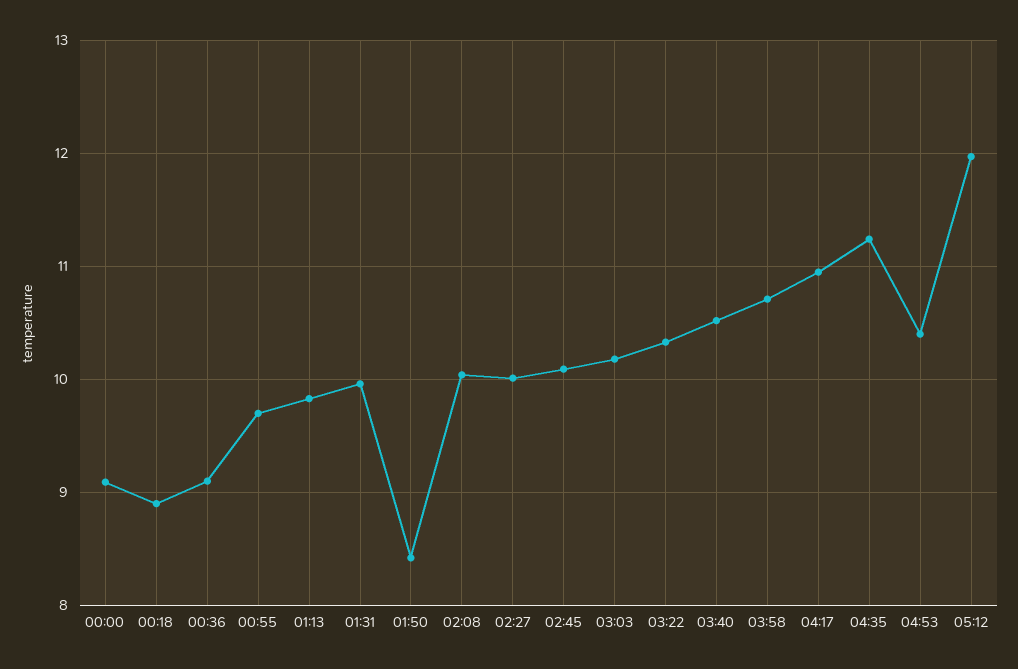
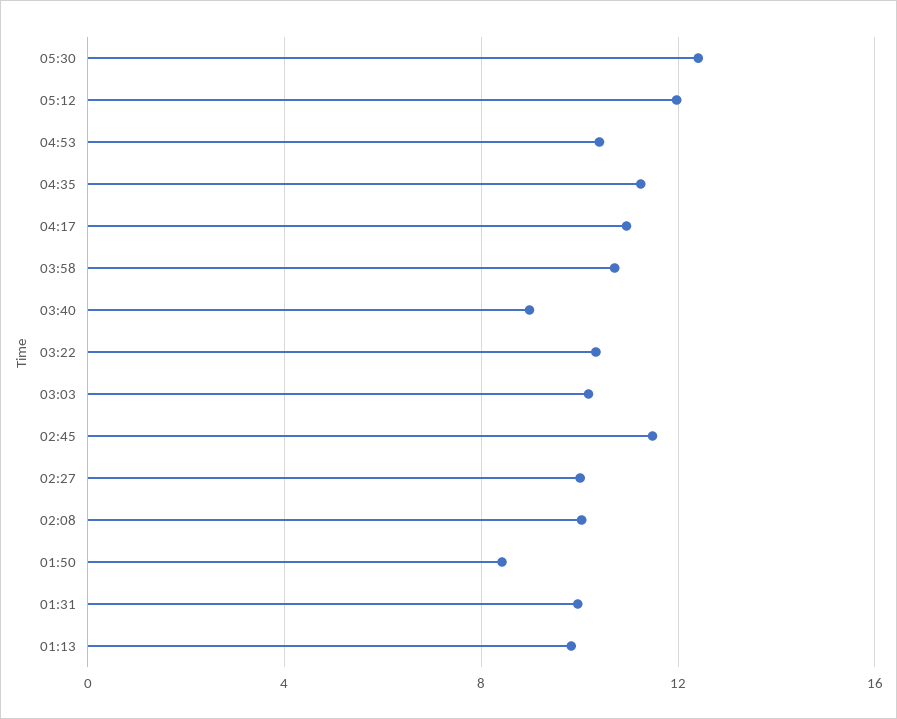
00:00: 9.1 -> none
00:18: 8.9 -> none
00:36: 9.1 -> none
00:55: 9.7 -> none
02:45: 10.1 -> 11.5
03:40: 10.5 -> 9
05:30: none -> 12.5

